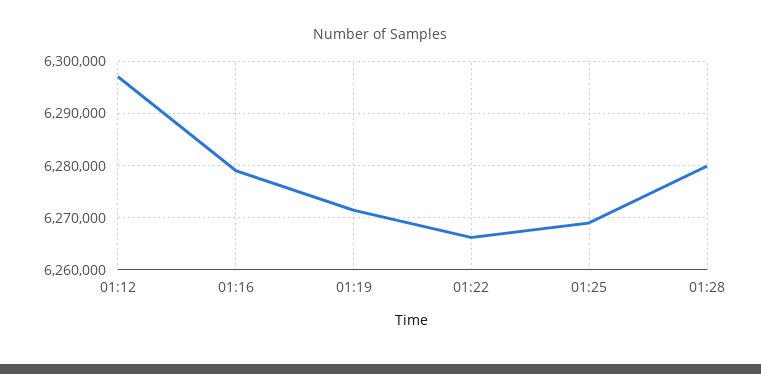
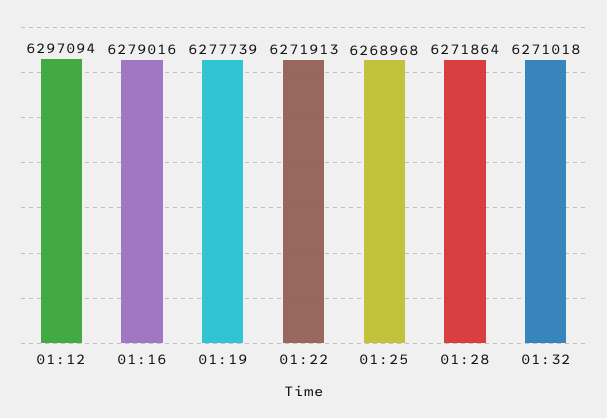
01:19: 6272000 -> 6277739
01:22: 6266000 -> 6271913
01:28: 6280000 -> 6271864
01:32: none -> 6271018

